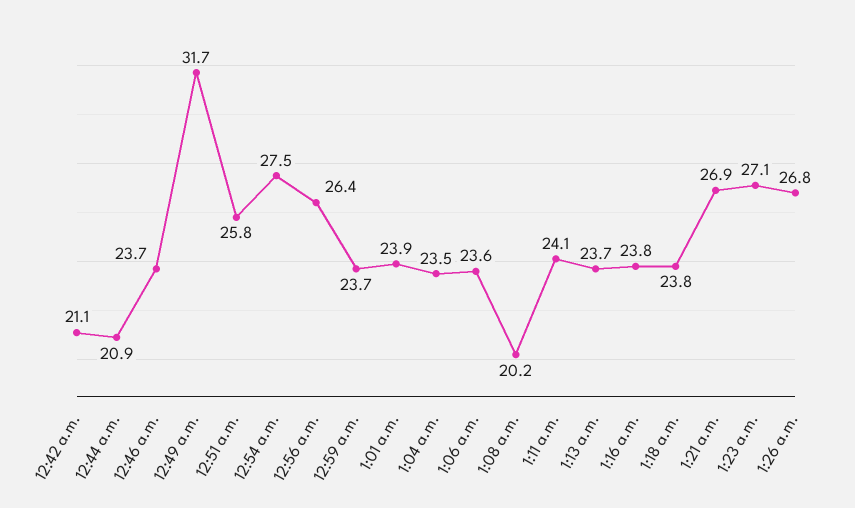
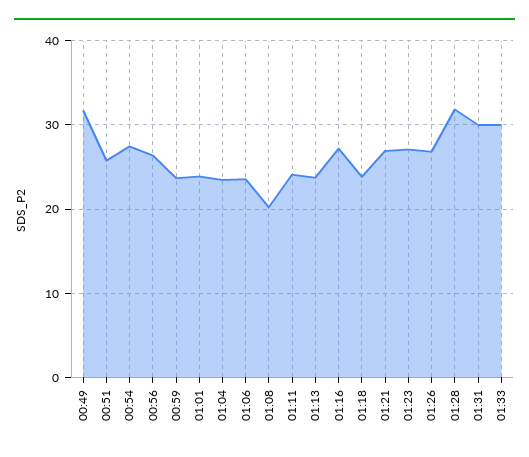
12:42 a.m.: 21.1 -> none
12:44 a.m.: 20.9 -> none
12:46 a.m.: 23.7 -> none
1:16 a.m.: 23.8 -> 27
01:28: none -> 32
01:31: none -> 30
01:33: none -> 30

